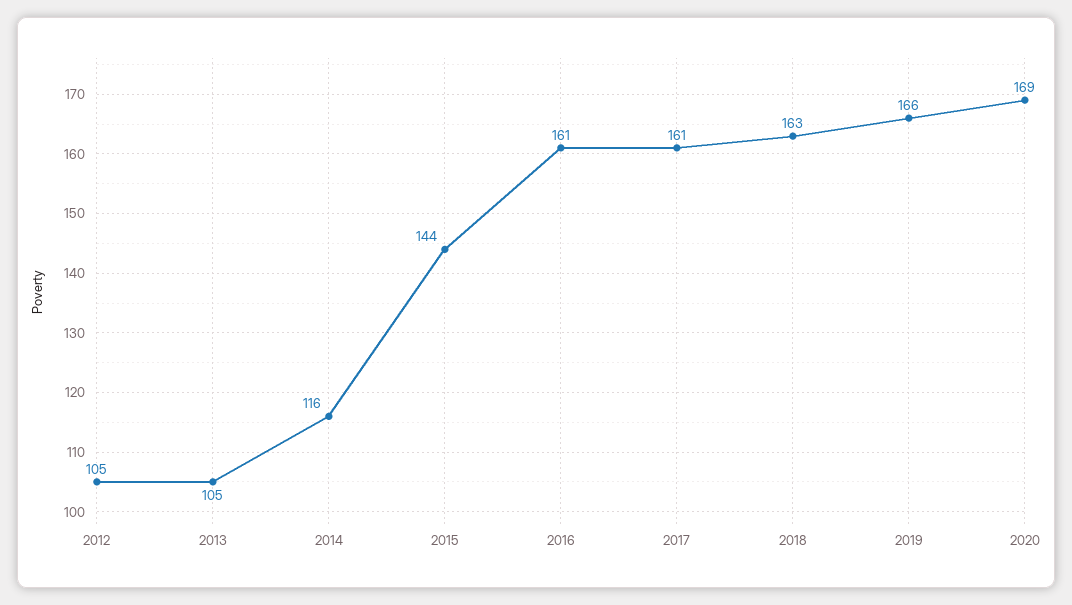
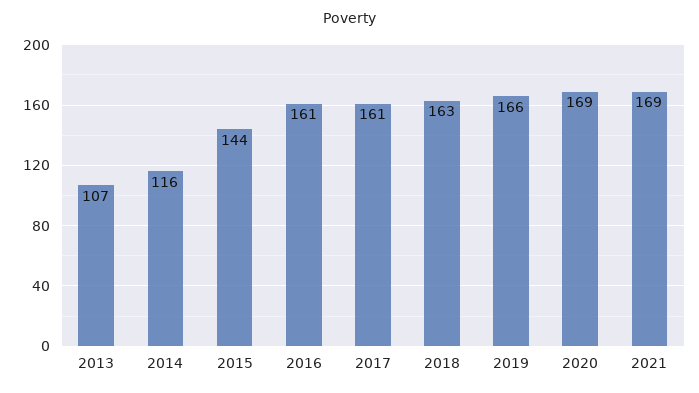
2012: 105 -> none
2013: 105 -> 107
2021: none -> 169

